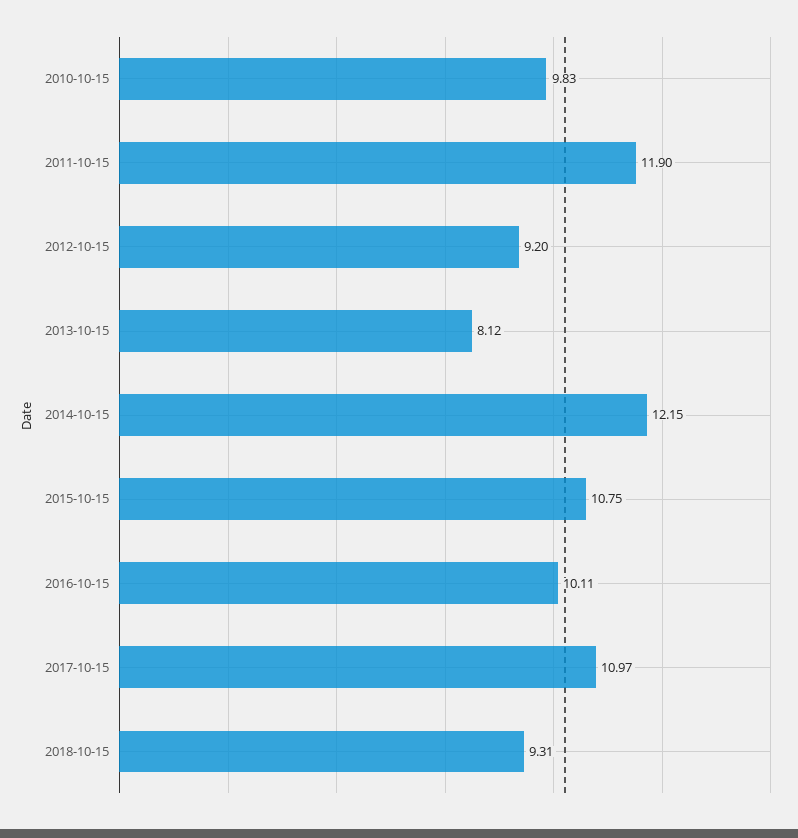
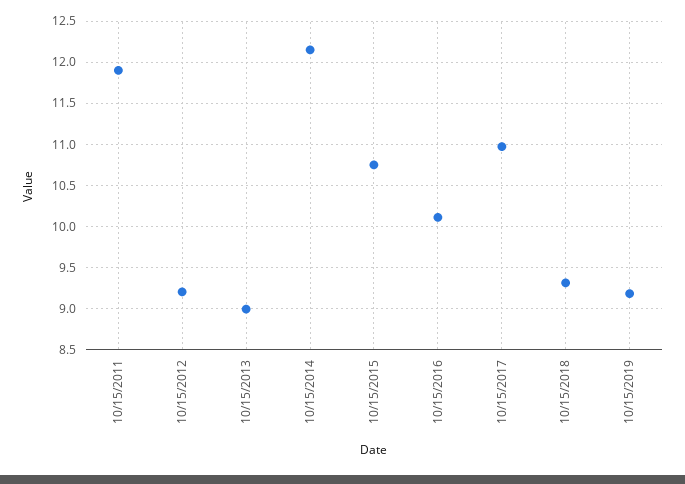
2010-10-15: 9.83 -> none
2013-10-15: 8.12 -> 9
10/15/2019: none -> 9.2

